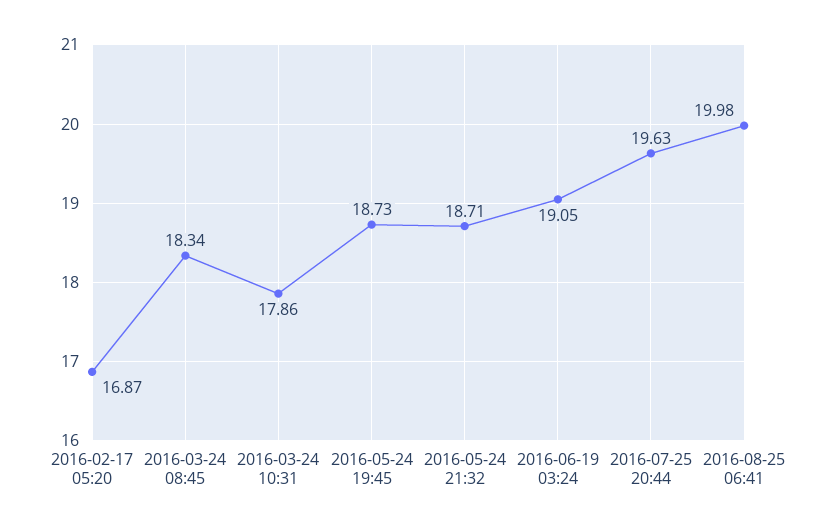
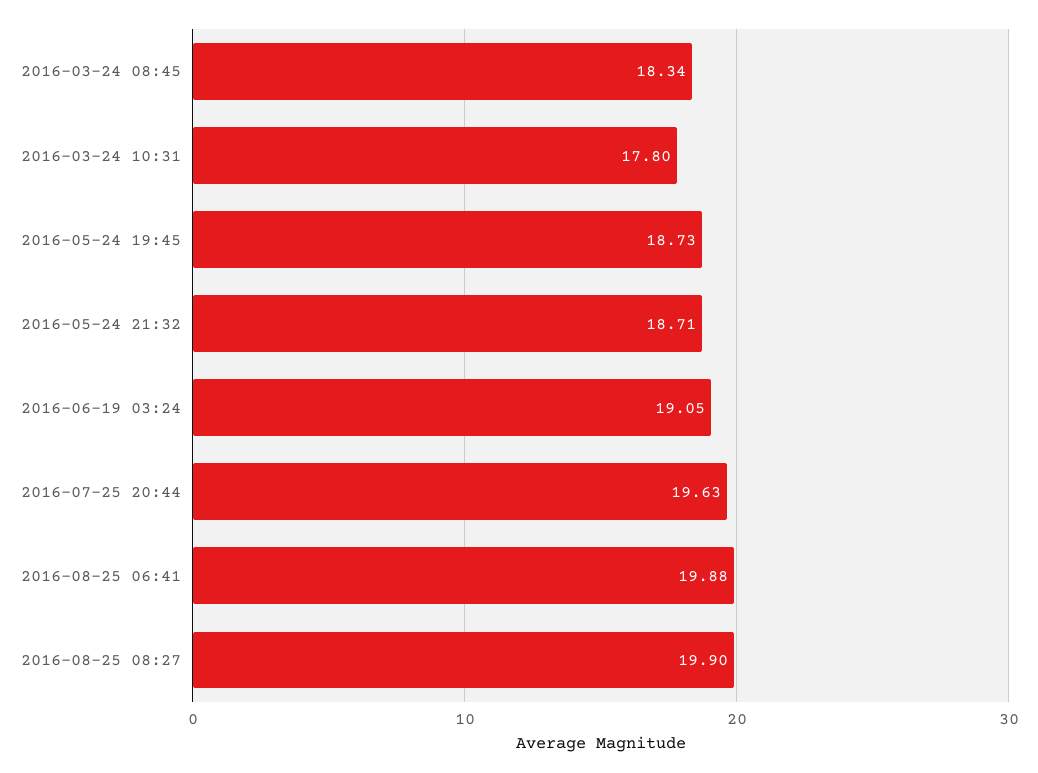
2016-02-17 05:20: 16.87 -> none
2016-03-24 10:31: 17.86 -> 17.8
2016-08-25 06:41: 19.98 -> 19.88
2016-08-25 08:27: none -> 19.9

